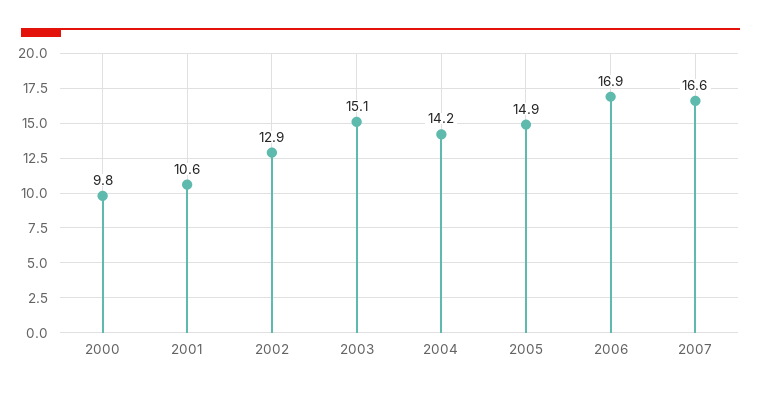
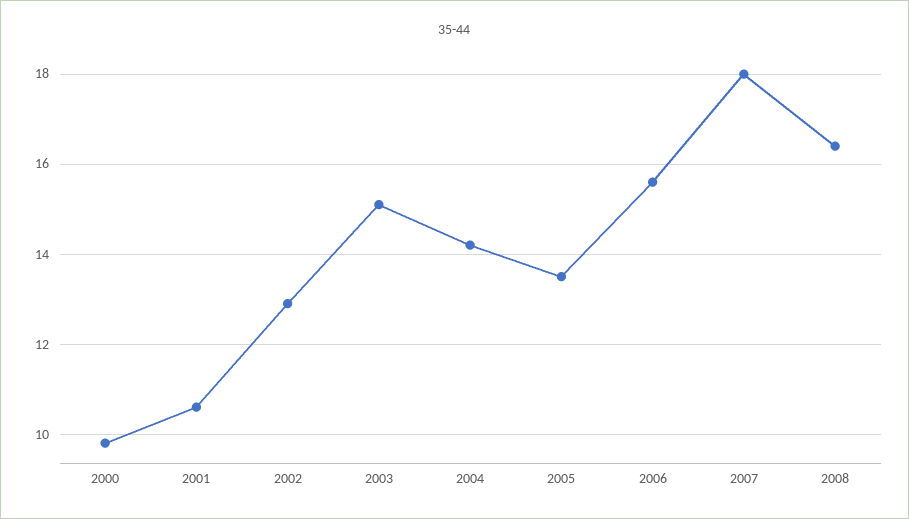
2005: 14.9 -> 13.5
2006: 16.9 -> 15.5
2007: 16.6 -> 18
2008: none -> 16.5

